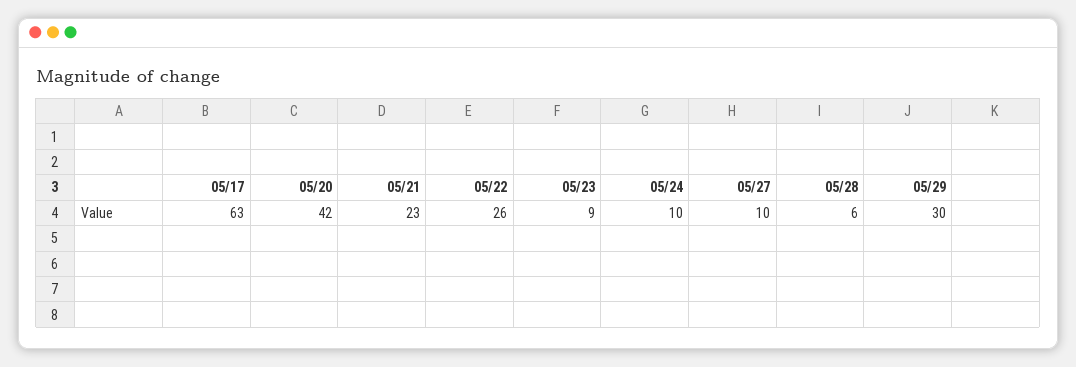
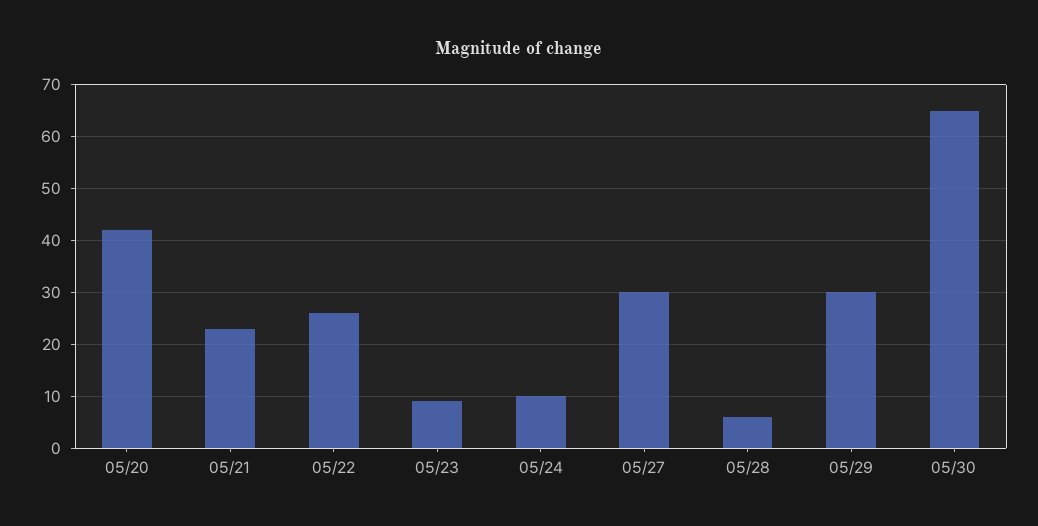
05/17: 63 -> none
05/27: 10 -> 30
05/30: none -> 65

